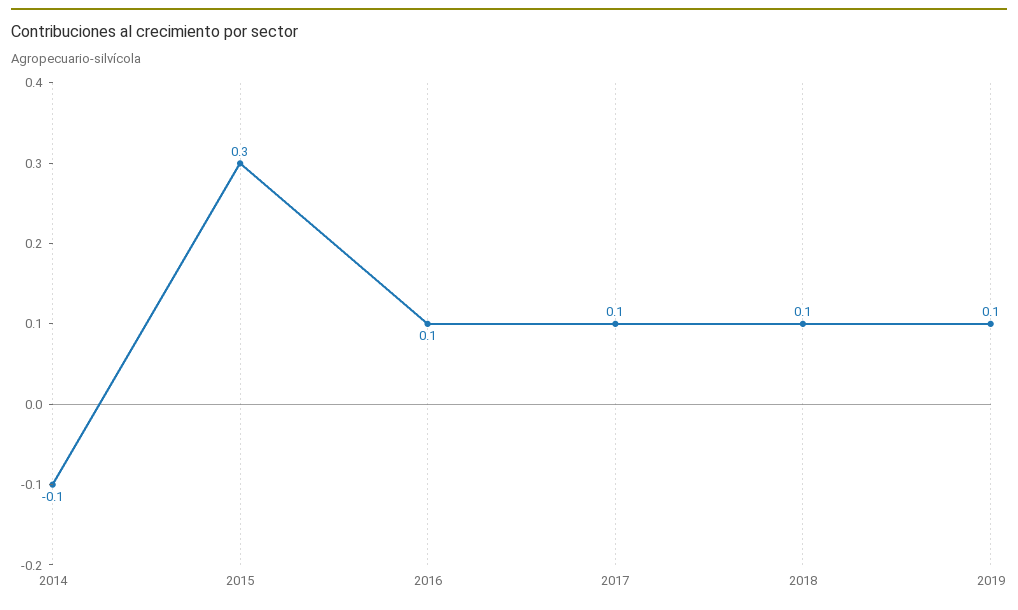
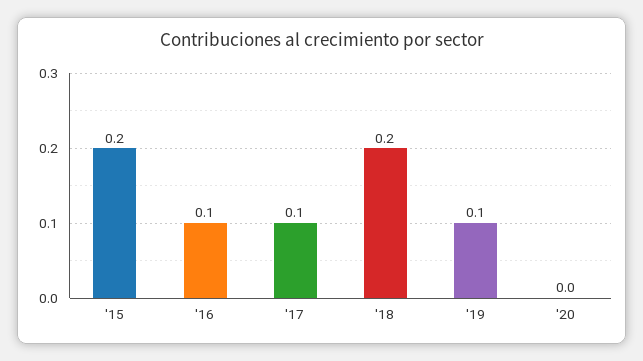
2014: -0.1 -> none
2015: 0.3 -> 0.2
2018: 0.1 -> 0.2
'20: none -> 0

